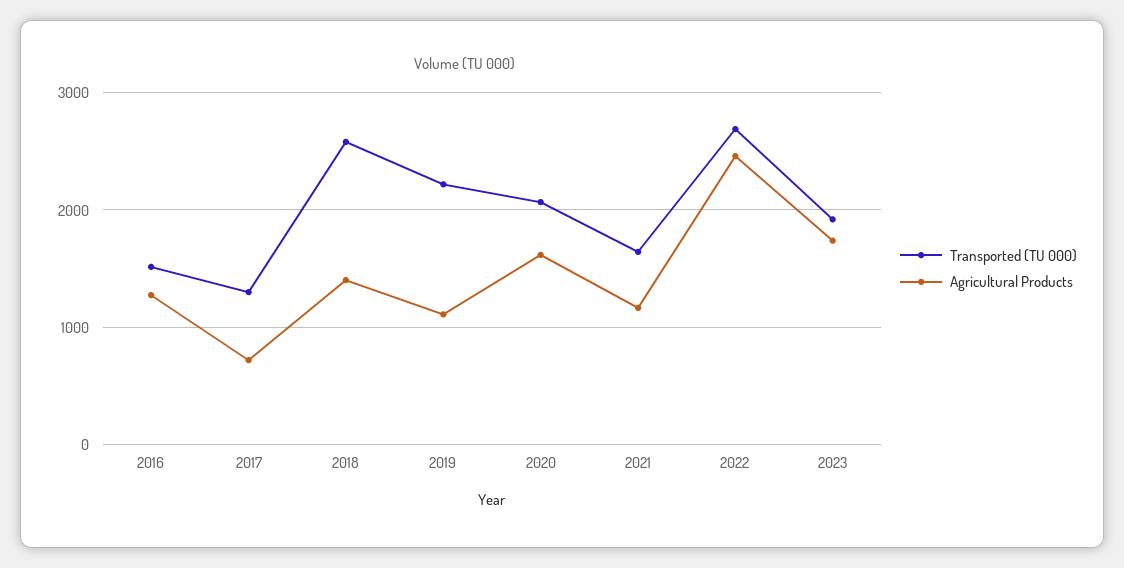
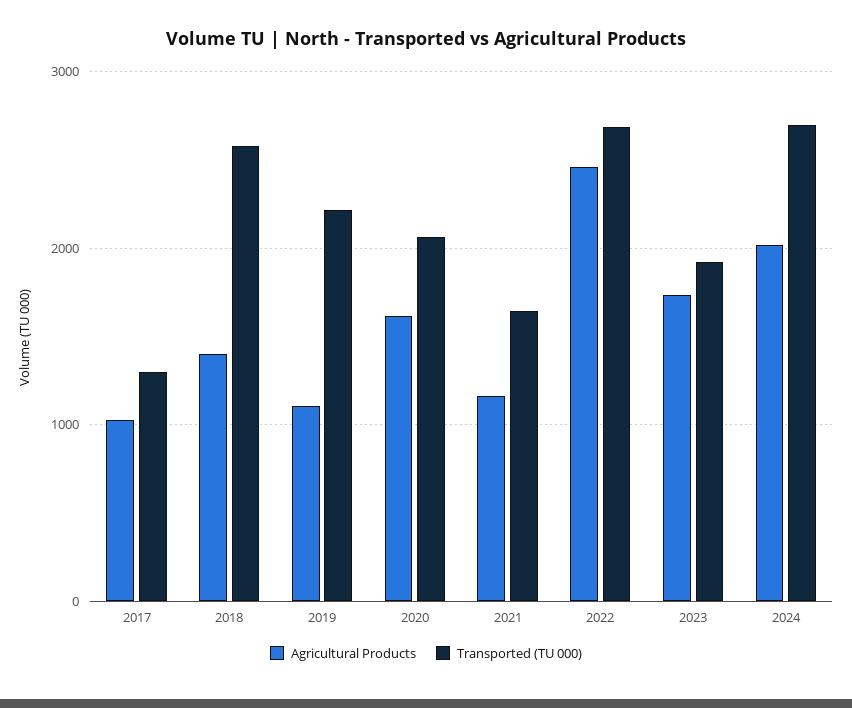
Transported (TU 000), 2016: 1500 -> none
Agricultural Products, 2016: 1300 -> none
Agricultural Products, 2017: 700 -> 1000
Agricultural Products, 2024: none -> 2000
Transported (TU 000), 2024: none -> 2700

